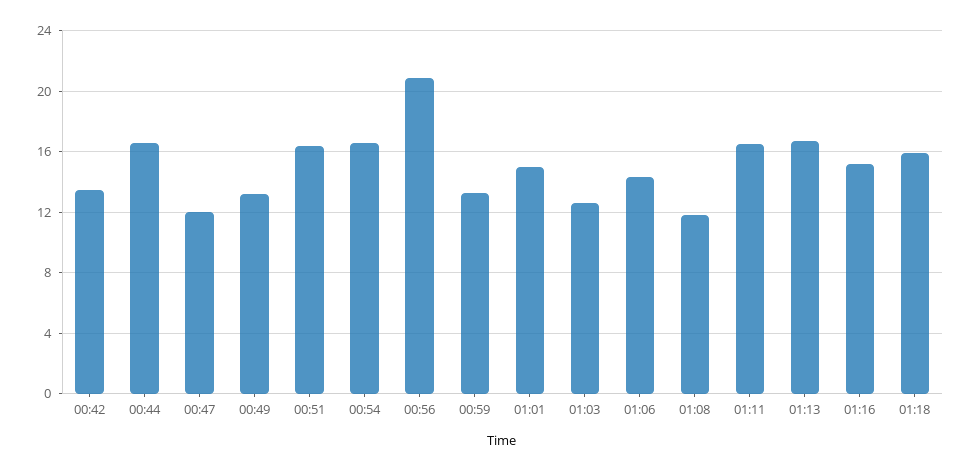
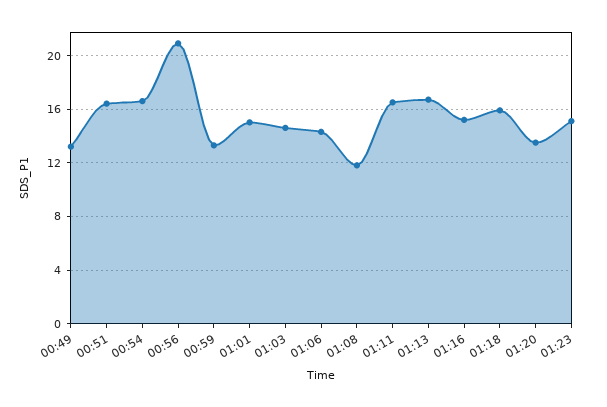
00:42: 13.5 -> none
00:44: 16.5 -> none
00:47: 12 -> none
01:03: 12.5 -> 14.5
01:20: none -> 13.5
01:23: none -> 15

